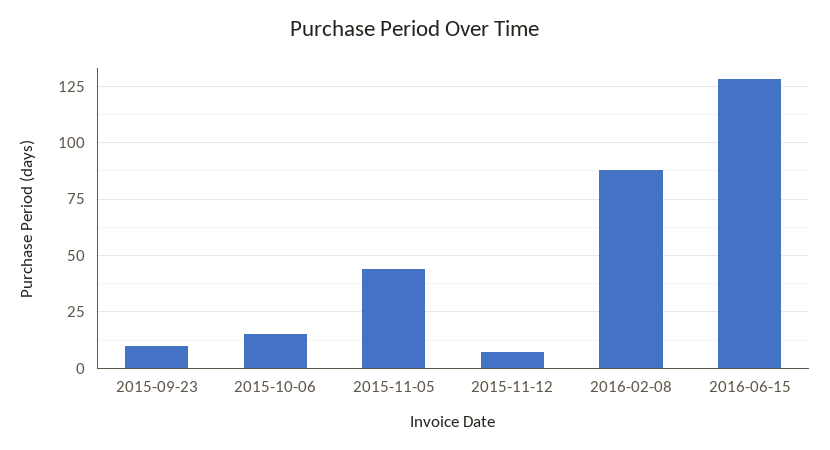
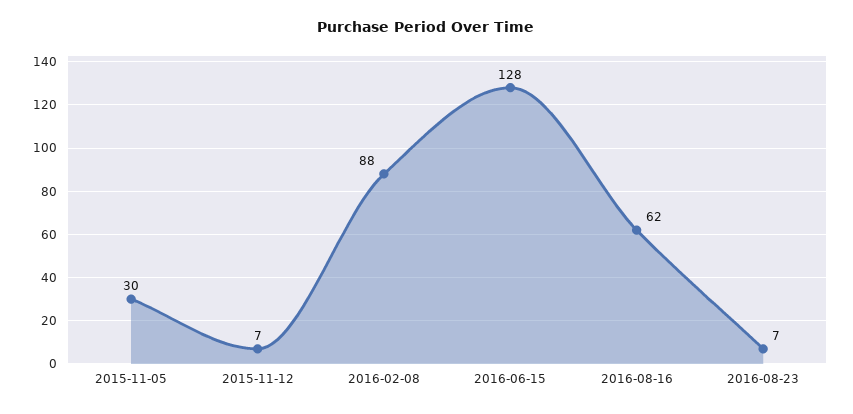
2015-09-23: 10 -> none
2015-10-06: 15 -> none
2015-11-05: 45 -> 30
2016-08-16: none -> 62
2016-08-23: none -> 7

